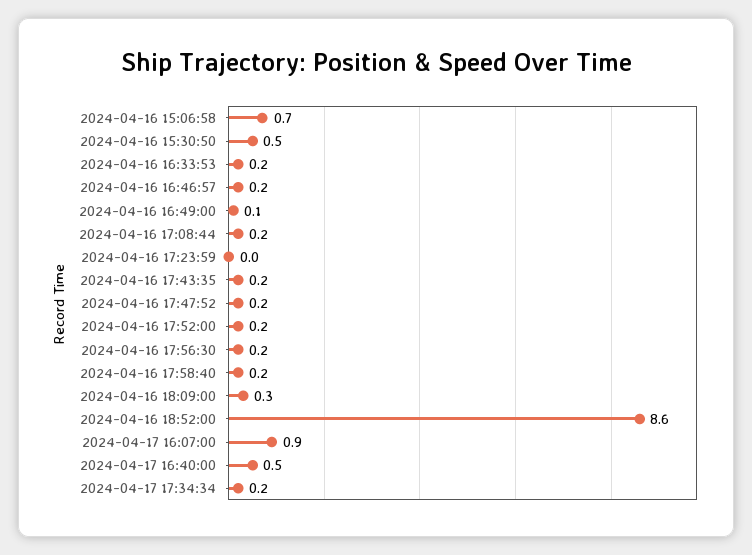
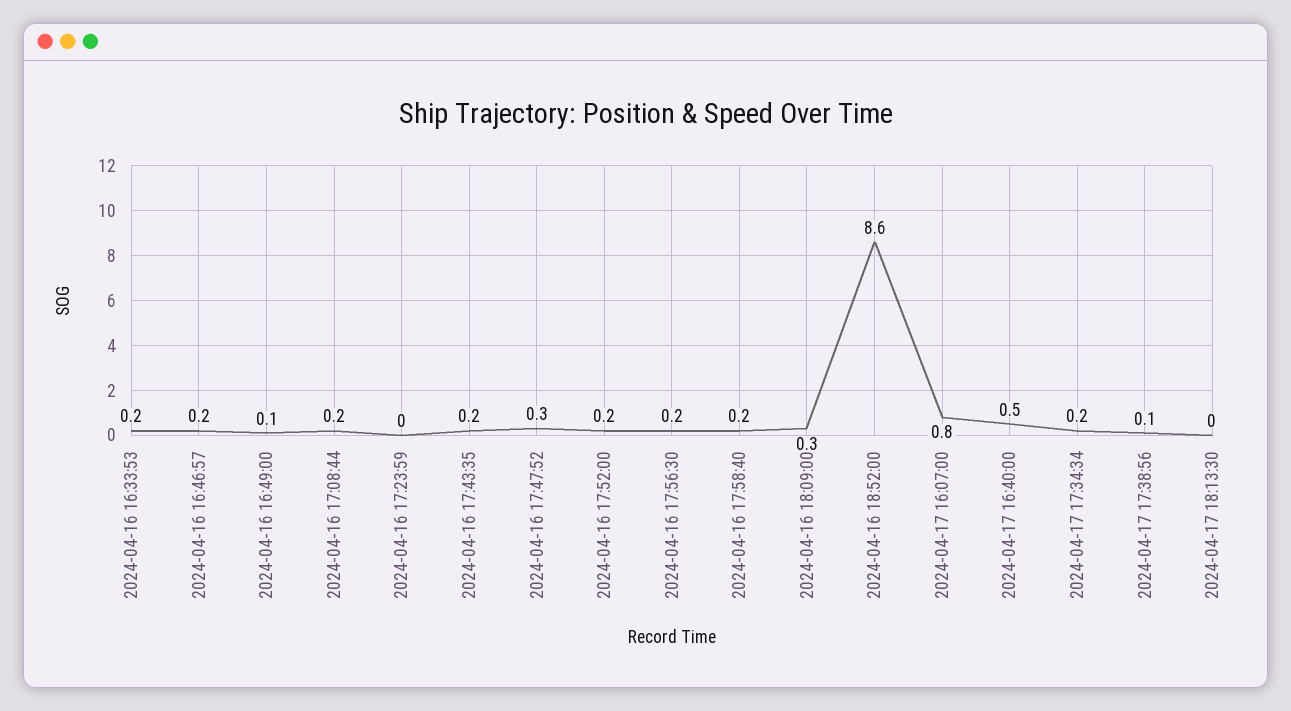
2024-04-16 15:06:58: 0.7 -> none
2024-04-16 15:30:50: 0.5 -> none
2024-04-16 17:47:52: 0.2 -> 0.3
2024-04-17 16:07:00: 0.9 -> 0.8
2024-04-17 17:38:56: none -> 0.1
2024-04-17 18:13:30: none -> 0

